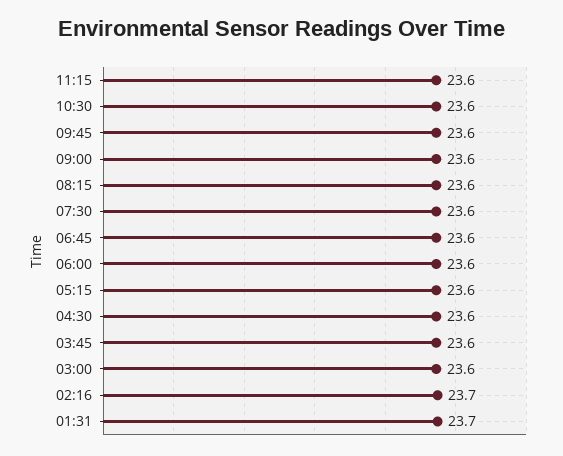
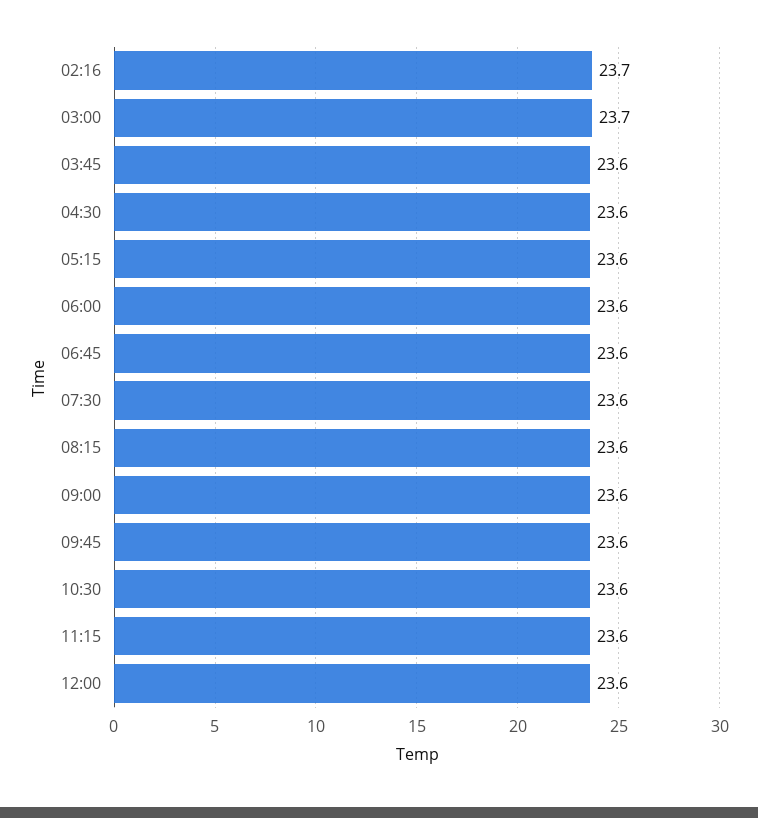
03:00: 23.6 -> 23.7
01:31: 23.7 -> none
12:00: none -> 23.6

